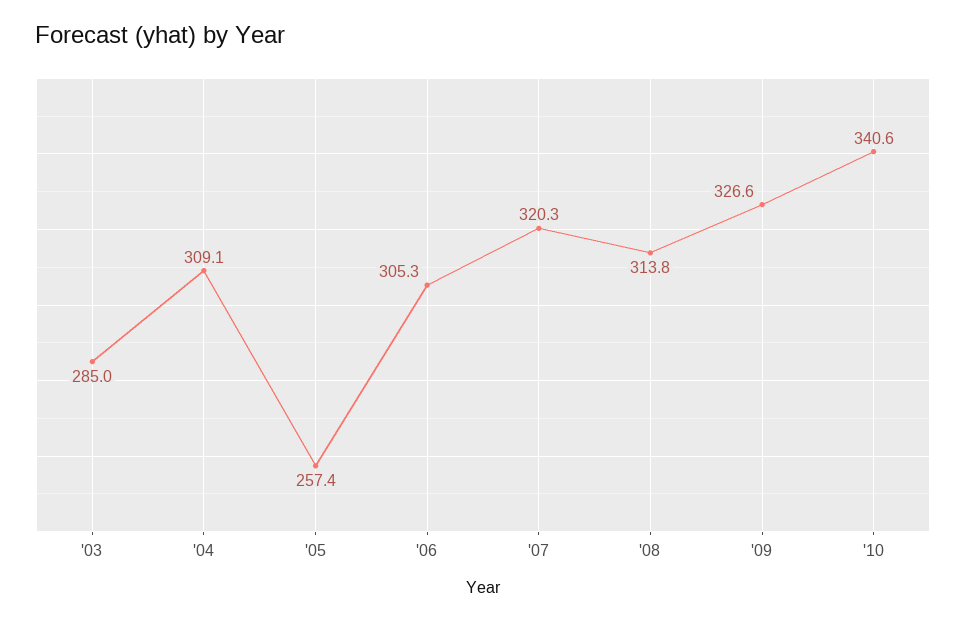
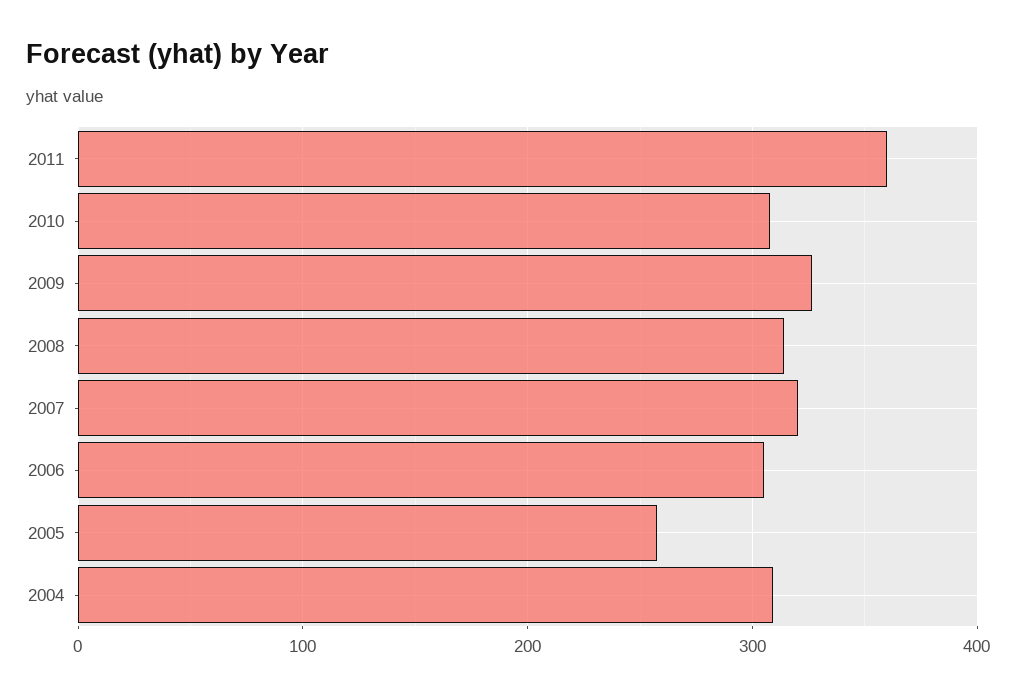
'03: 285 -> none
'10: 340.6 -> 310
2011: none -> 360

